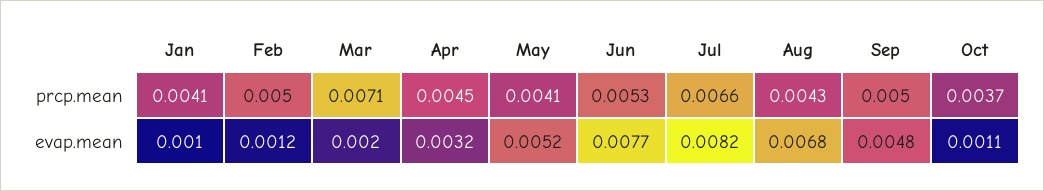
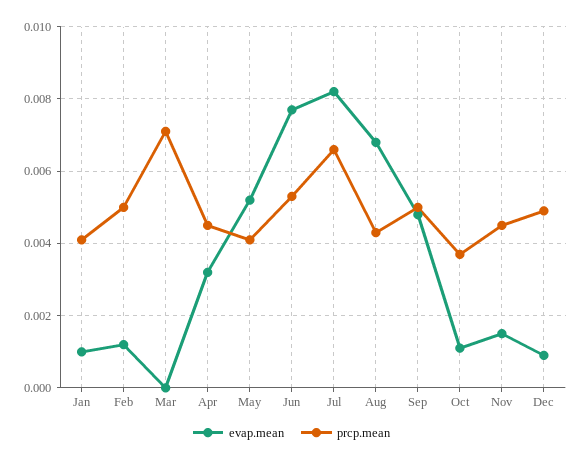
evap.mean, Mar: 0.002 -> 0
evap.mean, Nov: none -> 0.0015
prcp.mean, Nov: none -> 0.0045
evap.mean, Dec: none -> 0.001
prcp.mean, Dec: none -> 0.005

